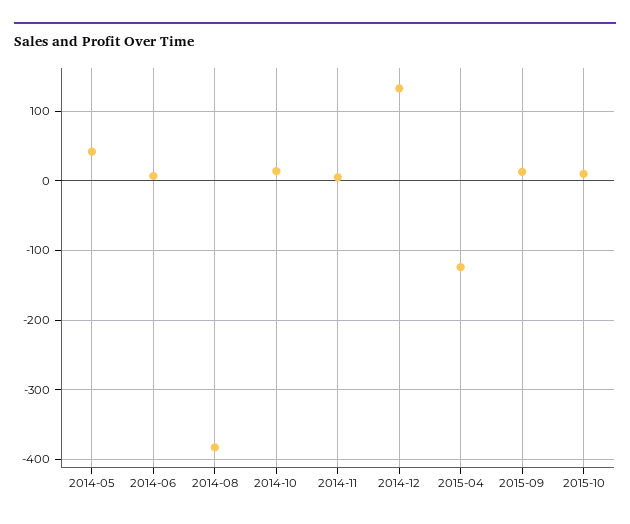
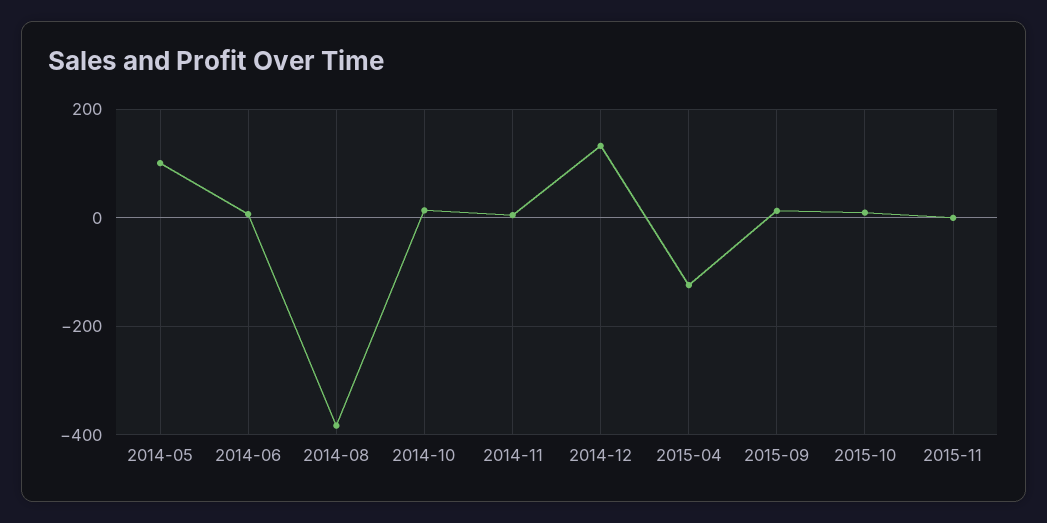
2014-05: 40 -> 100
2015-11: none -> 0

